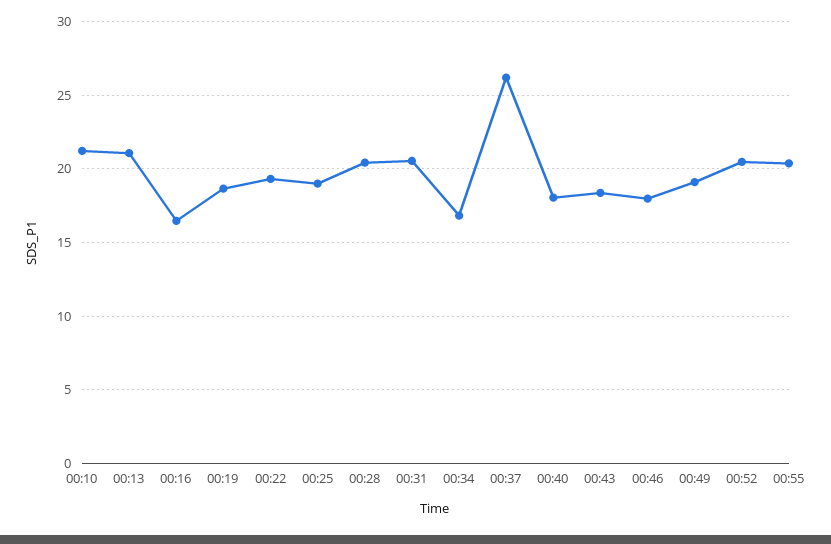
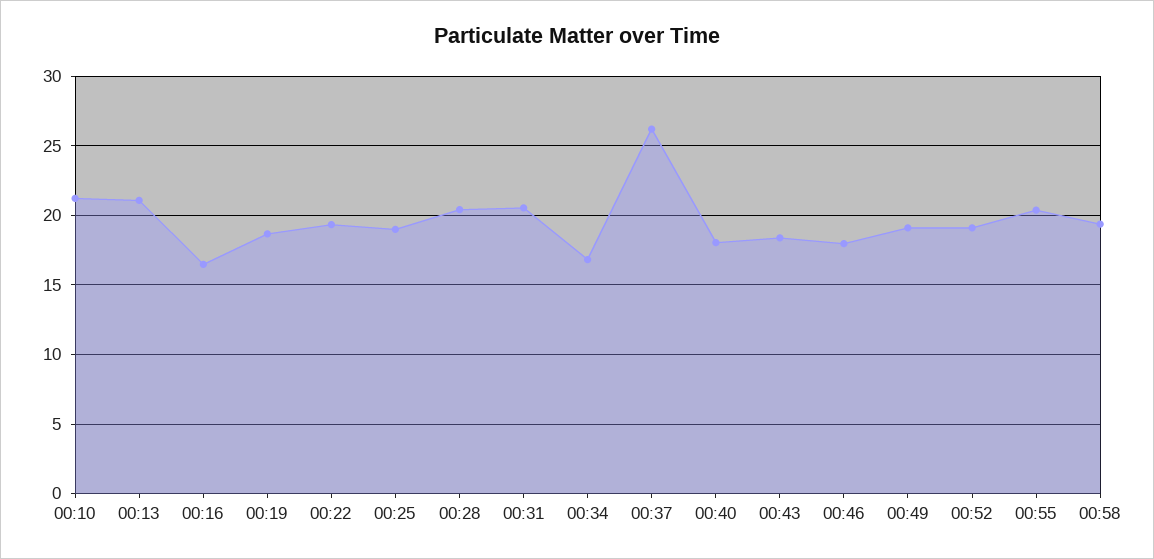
00:52: 20.5 -> 19
00:58: none -> 19.5

